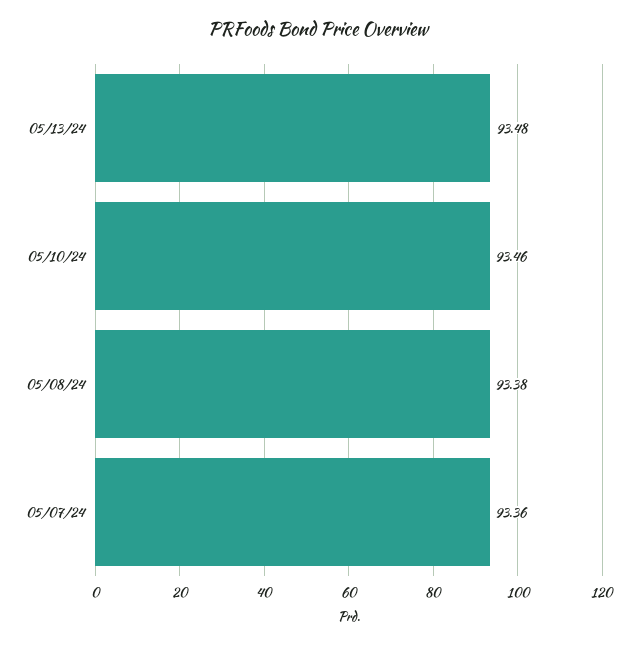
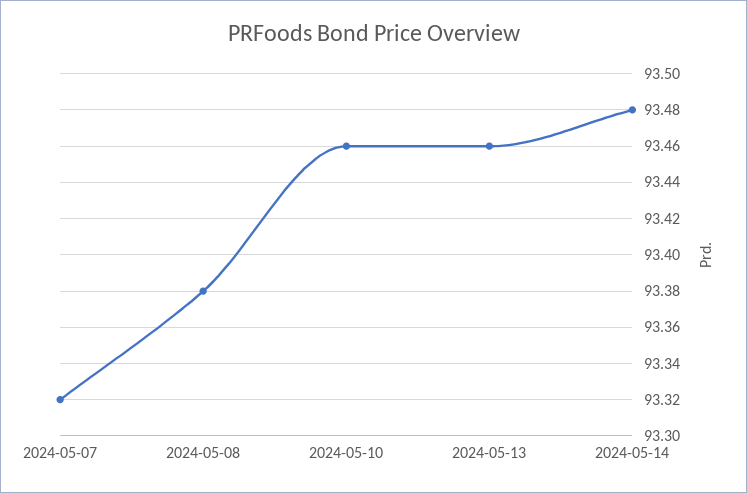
05/13/24: 93.48 -> 93.46
05/07/24: 93.36 -> 93.32
2024-05-14: none -> 93.48

